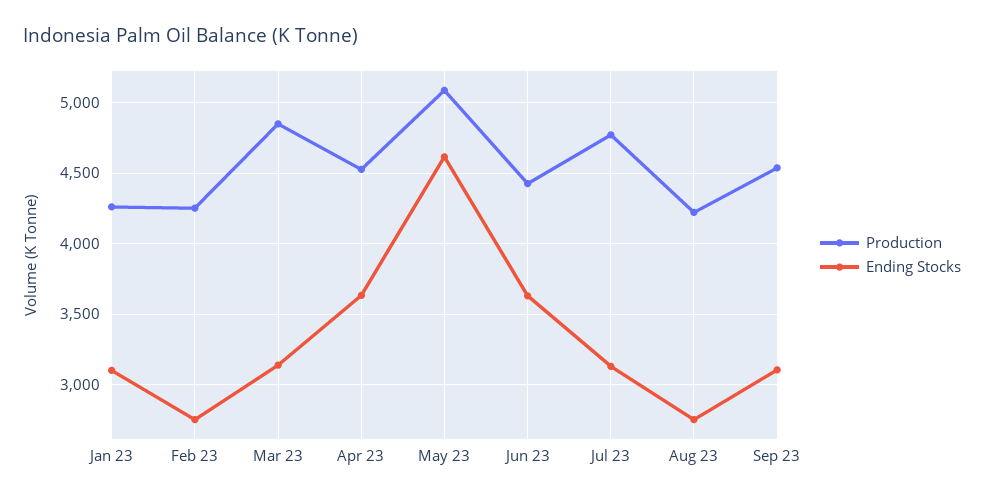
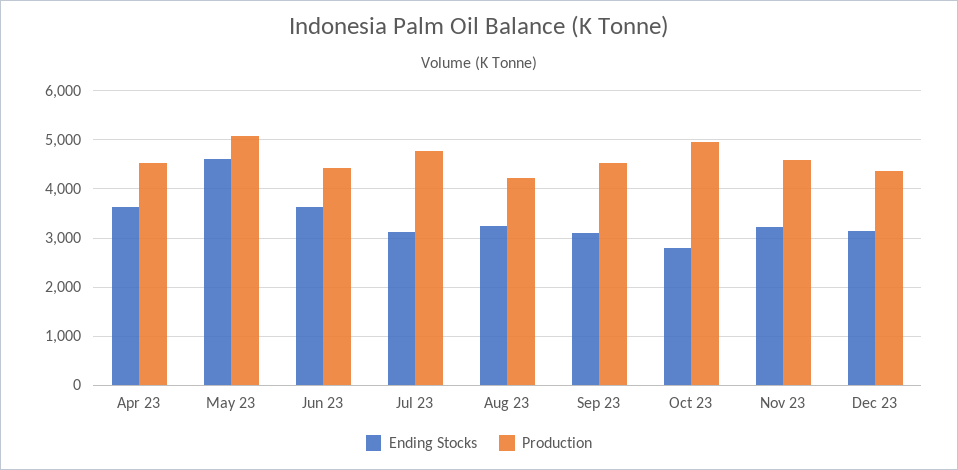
Production, Jan 23: 4250 -> none
Ending Stocks, Jan 23: 3100 -> none
Production, Feb 23: 4250 -> none
Ending Stocks, Feb 23: 2750 -> none
Production, Mar 23: 4850 -> none
Ending Stocks, Mar 23: 3150 -> none
Ending Stocks, Aug 23: 2750 -> 3200
Ending Stocks, Oct 23: none -> 2800
Production, Oct 23: none -> 5000
Ending Stocks, Nov 23: none -> 3200
Production, Nov 23: none -> 4600
Ending Stocks, Dec 23: none -> 3200
Production, Dec 23: none -> 4400

